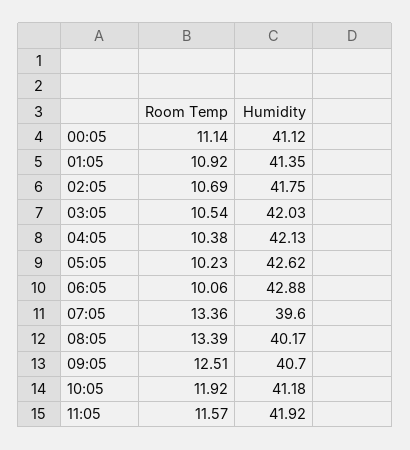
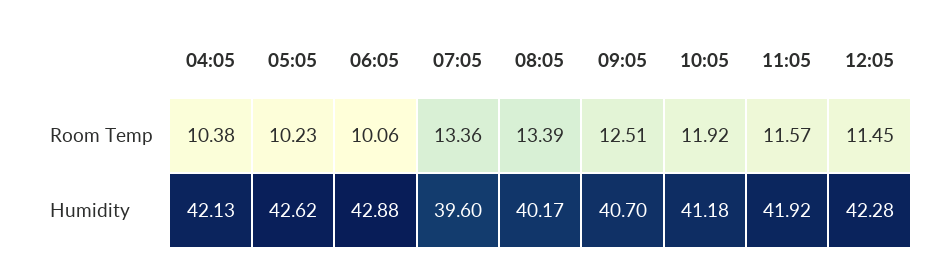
Room Temp, 00:05: 11.14 -> none
Humidity, 00:05: 41.12 -> none
Room Temp, 01:05: 10.92 -> none
Humidity, 01:05: 41.35 -> none
Room Temp, 02:05: 10.69 -> none
Humidity, 02:05: 41.75 -> none
Room Temp, 03:05: 10.54 -> none
Humidity, 03:05: 42.03 -> none
Room Temp, 12:05: none -> 11.45
Humidity, 12:05: none -> 42.28

